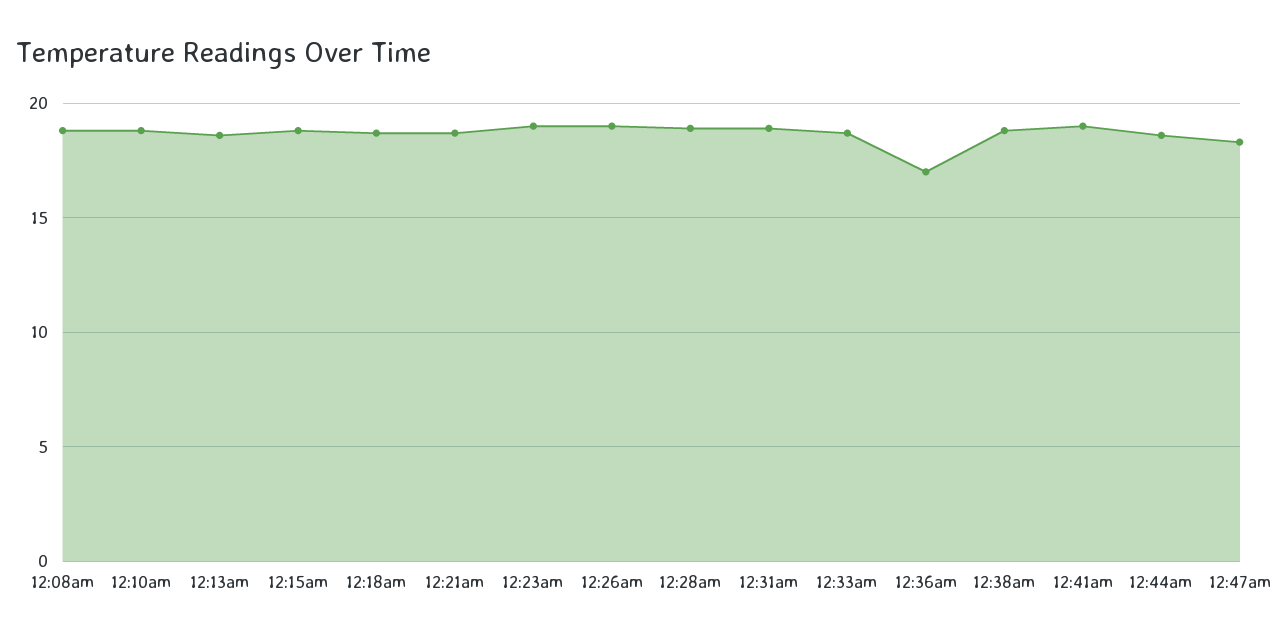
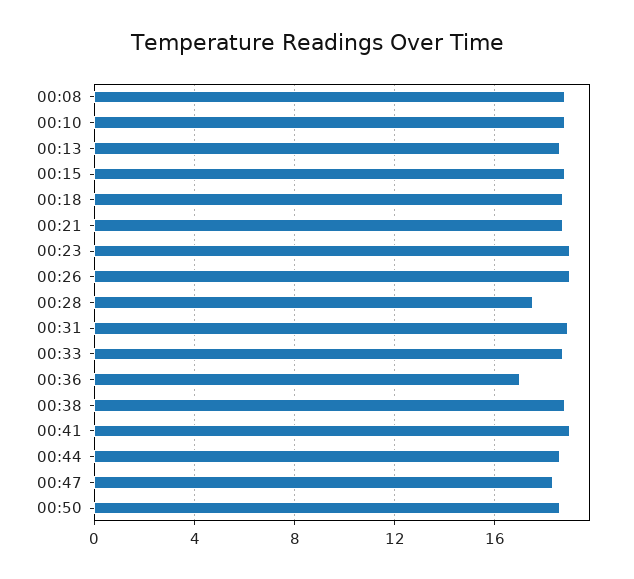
12:28am: 19 -> 17.5
00:50: none -> 18.5

